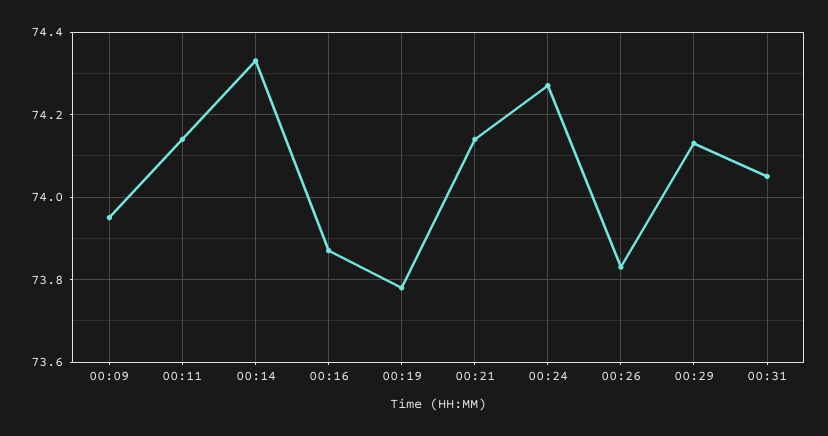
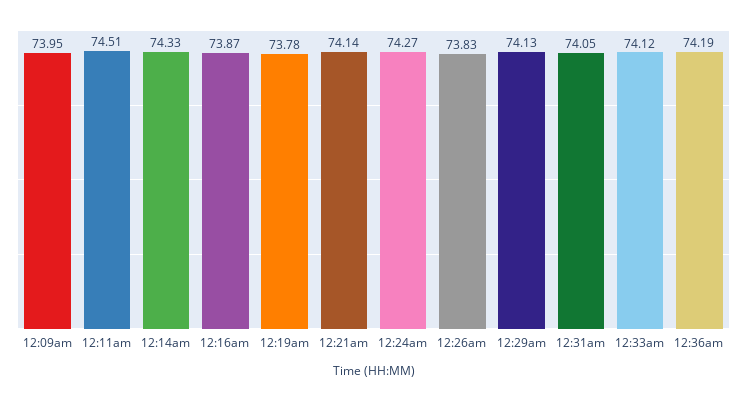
00:11: 74.15 -> 74.51
12:33am: none -> 74.12
12:36am: none -> 74.19

